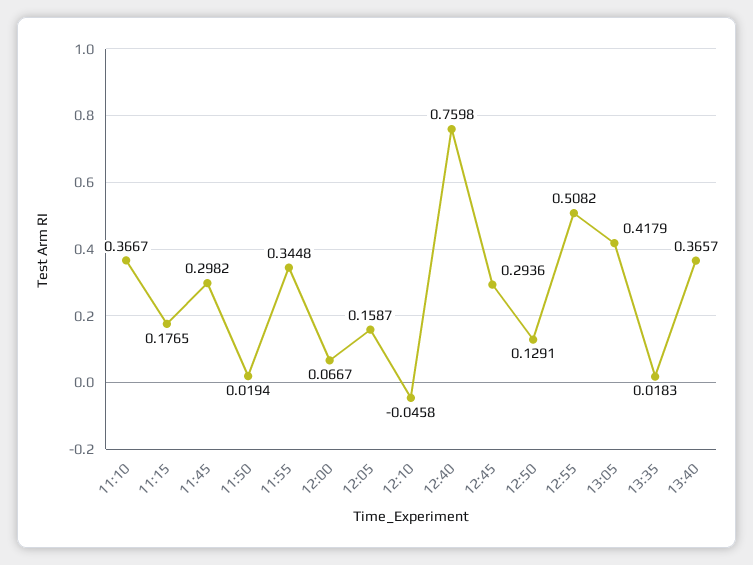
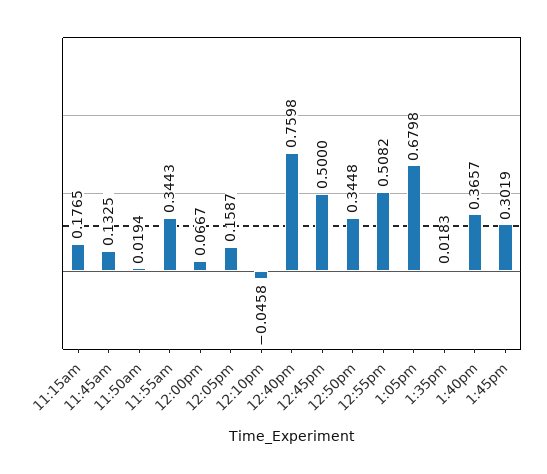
11:10: 0.3667 -> none
11:45: 0.2982 -> 0.1325
11:55: 0.3448 -> 0.3443
12:45: 0.2936 -> 0.5
12:50: 0.1291 -> 0.3448
13:05: 0.4179 -> 0.6798
1:45pm: none -> 0.3019

